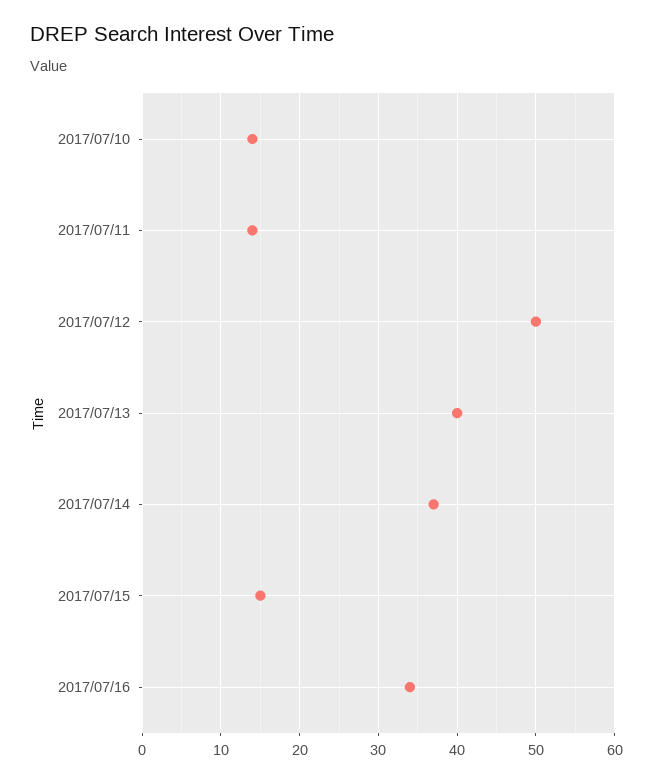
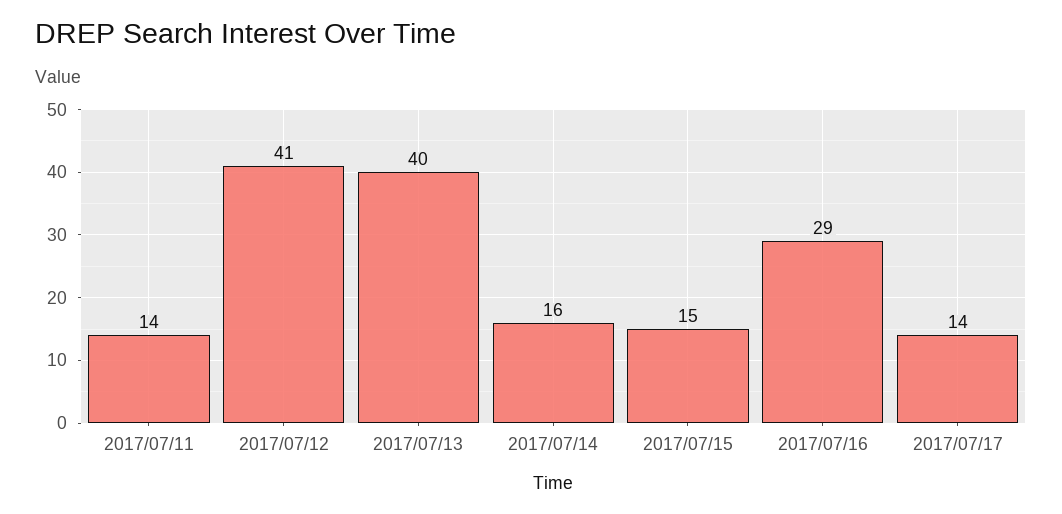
2017/07/10: 14 -> none
2017/07/12: 50 -> 41
2017/07/14: 37 -> 16
2017/07/16: 34 -> 29
2017/07/17: none -> 14

